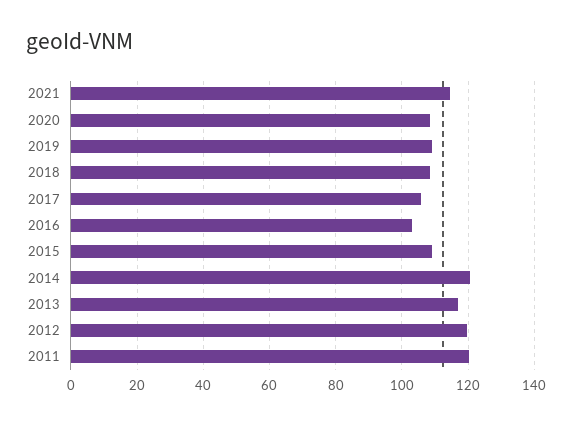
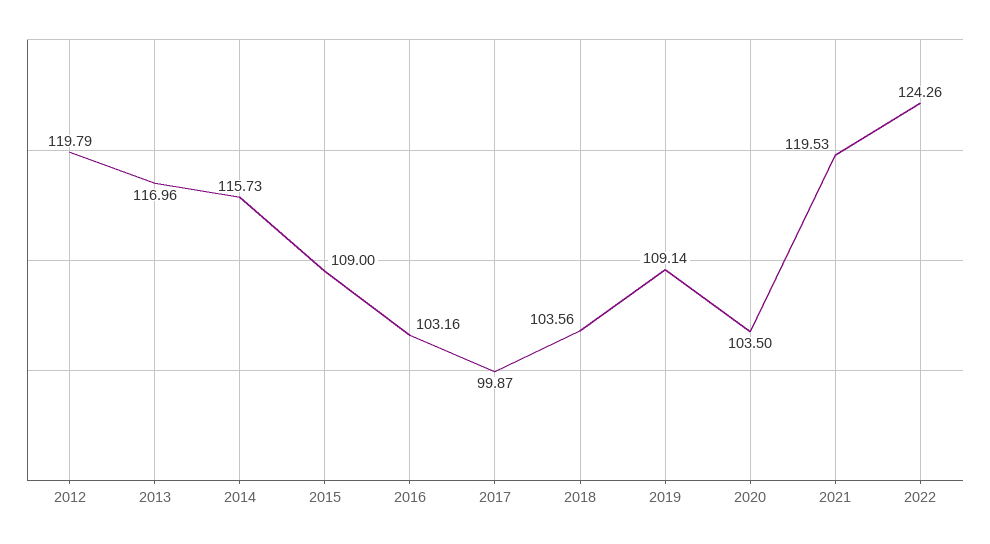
2021: 114 -> 119.53
2020: 108 -> 103.5
2018: 108 -> 103.56
2017: 106 -> 99.87
2014: 120 -> 115.73
2011: 120 -> none
2022: none -> 124.26

